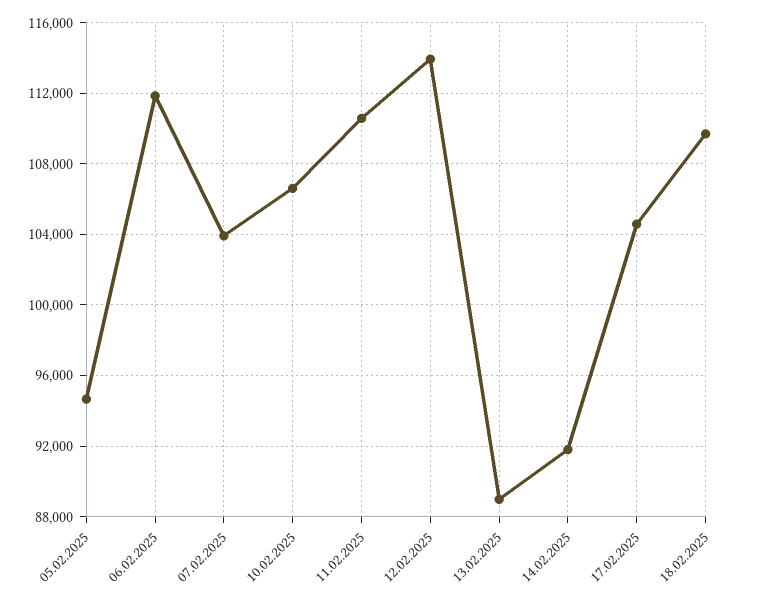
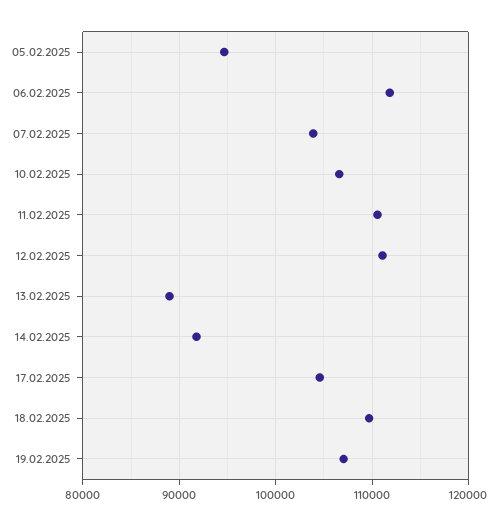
12.02.2025: 114000 -> 111000
19.02.2025: none -> 107000

